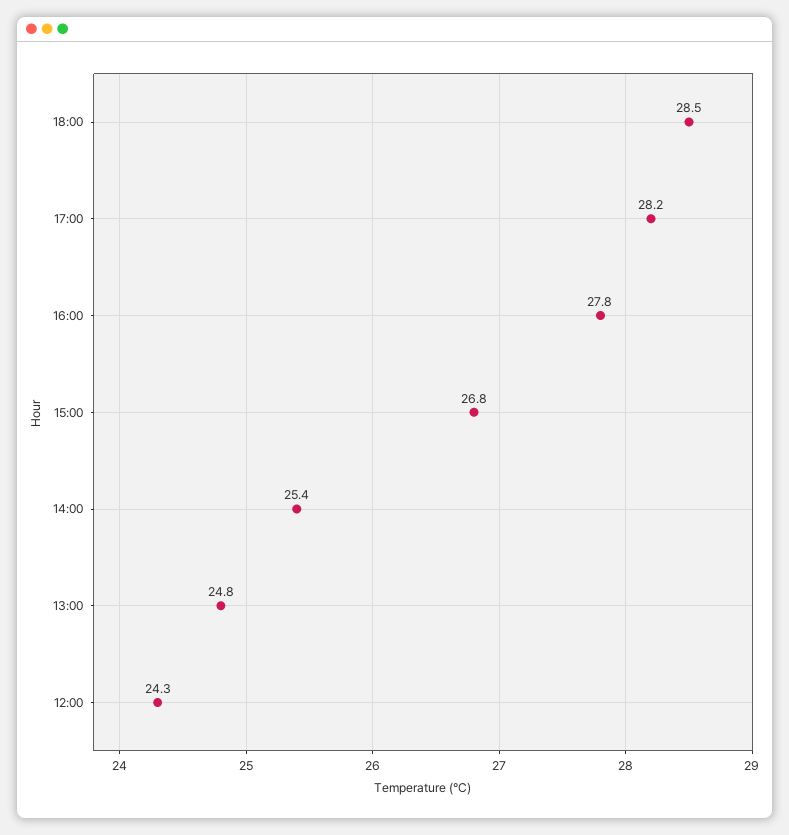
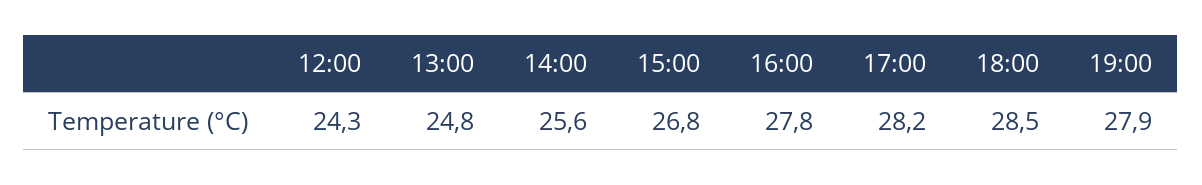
14:00: 25.4 -> 25.6
19:00: none -> 27.9

